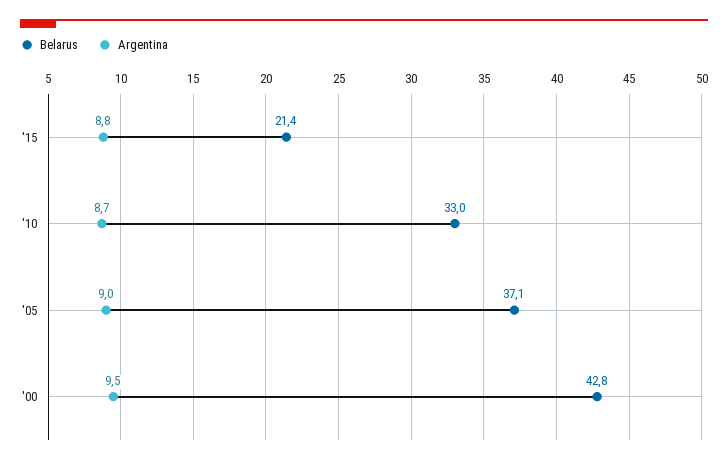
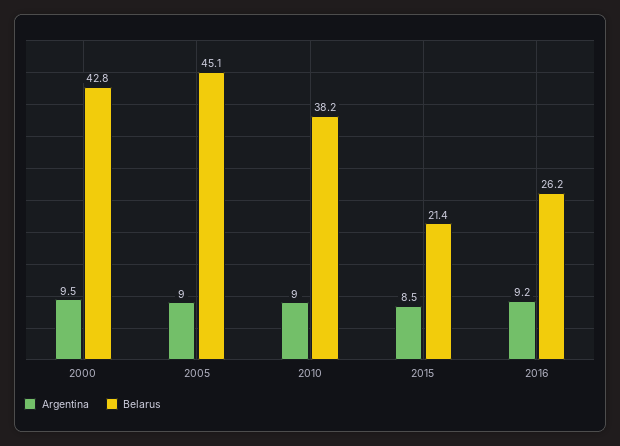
Argentina, '15: 8.8 -> 8.5
Belarus, '10: 33 -> 38.2
Argentina, '10: 8.7 -> 9
Belarus, '05: 37.1 -> 45.1
Argentina, 2016: none -> 9.2
Belarus, 2016: none -> 26.2

